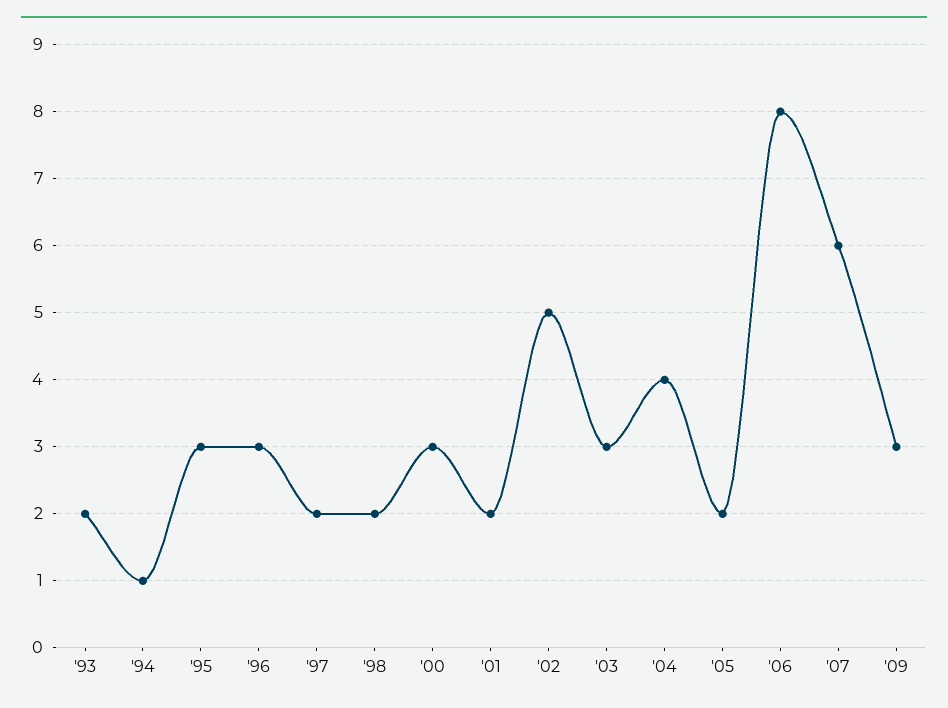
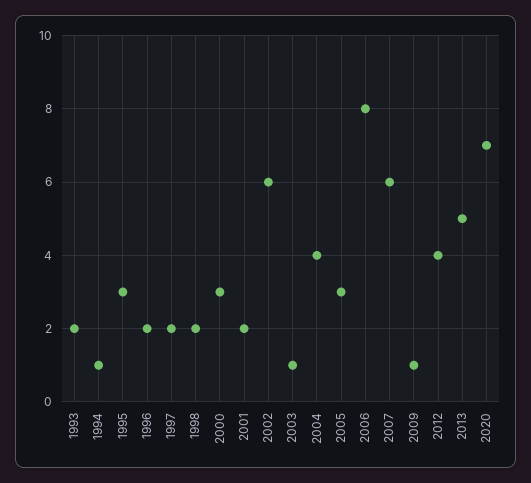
'96: 3 -> 2
'02: 5 -> 6
'03: 3 -> 1
'05: 2 -> 3
'09: 3 -> 1
2012: none -> 4
2013: none -> 5
2020: none -> 7

